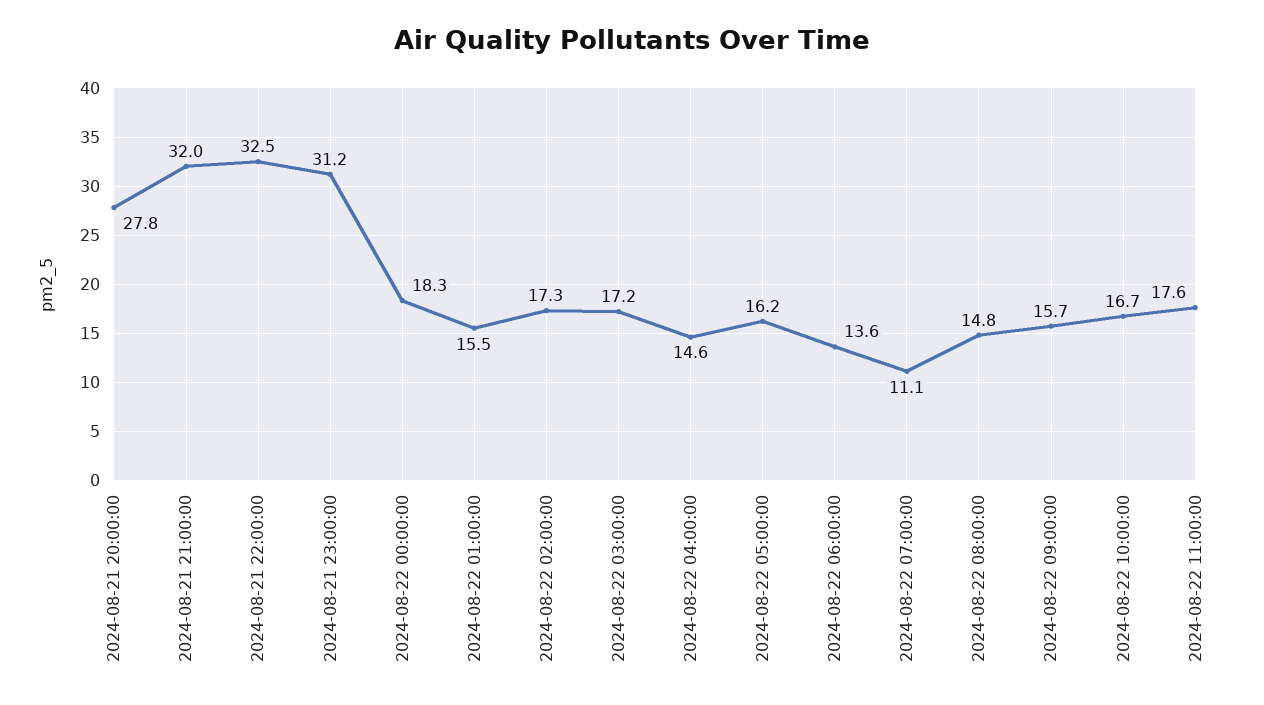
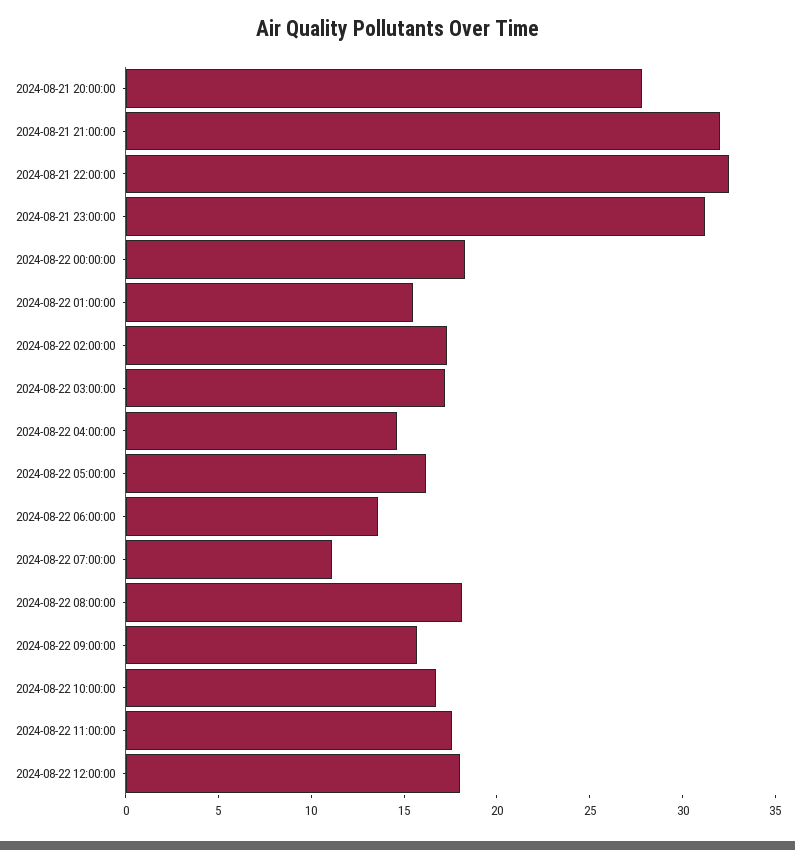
2024-08-22 08:00:00: 14.8 -> 18
2024-08-22 12:00:00: none -> 18

